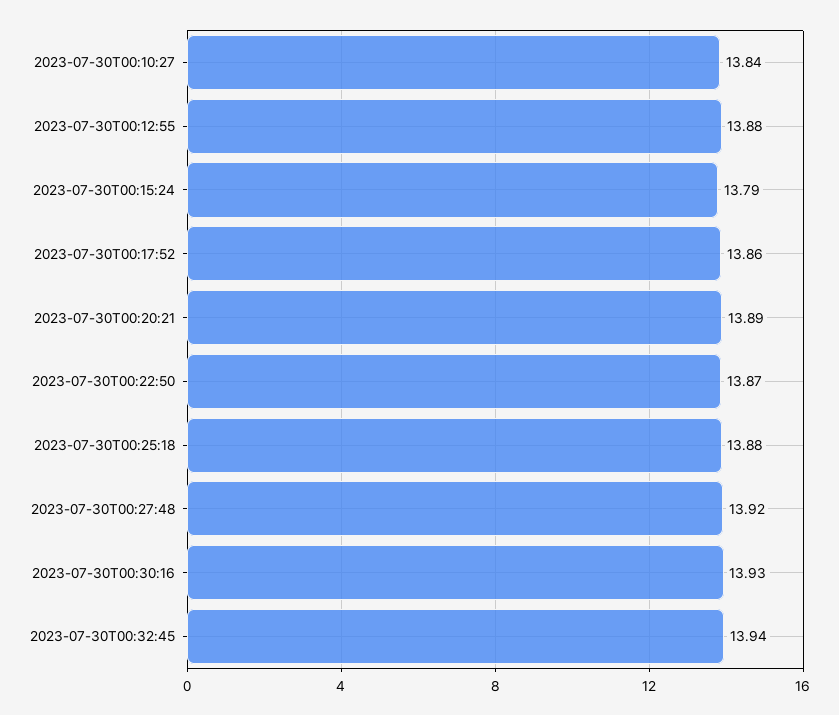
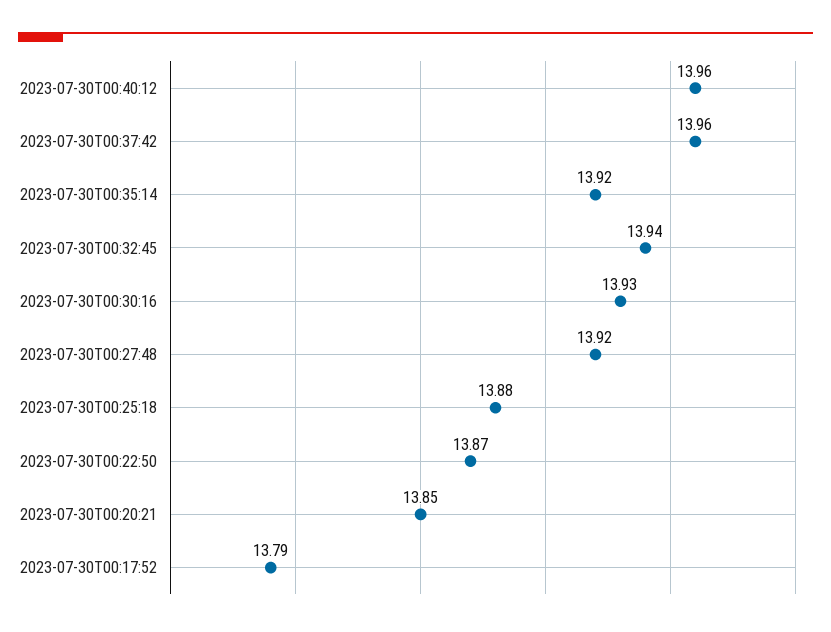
2023-07-30T00:10:27: 13.84 -> none
2023-07-30T00:12:55: 13.88 -> none
2023-07-30T00:15:24: 13.79 -> none
2023-07-30T00:17:52: 13.86 -> 13.79
2023-07-30T00:20:21: 13.89 -> 13.85
2023-07-30T00:40:12: none -> 13.96
2023-07-30T00:37:42: none -> 13.96
2023-07-30T00:35:14: none -> 13.92

